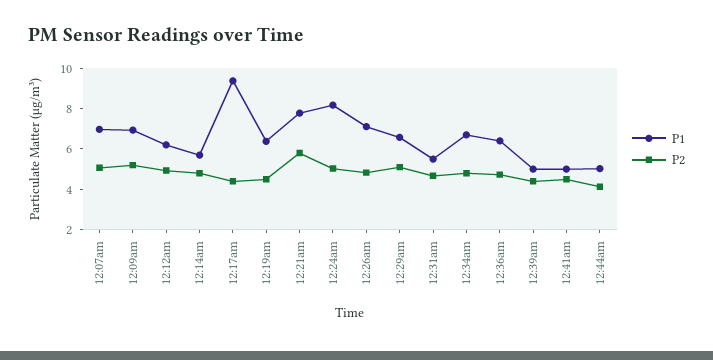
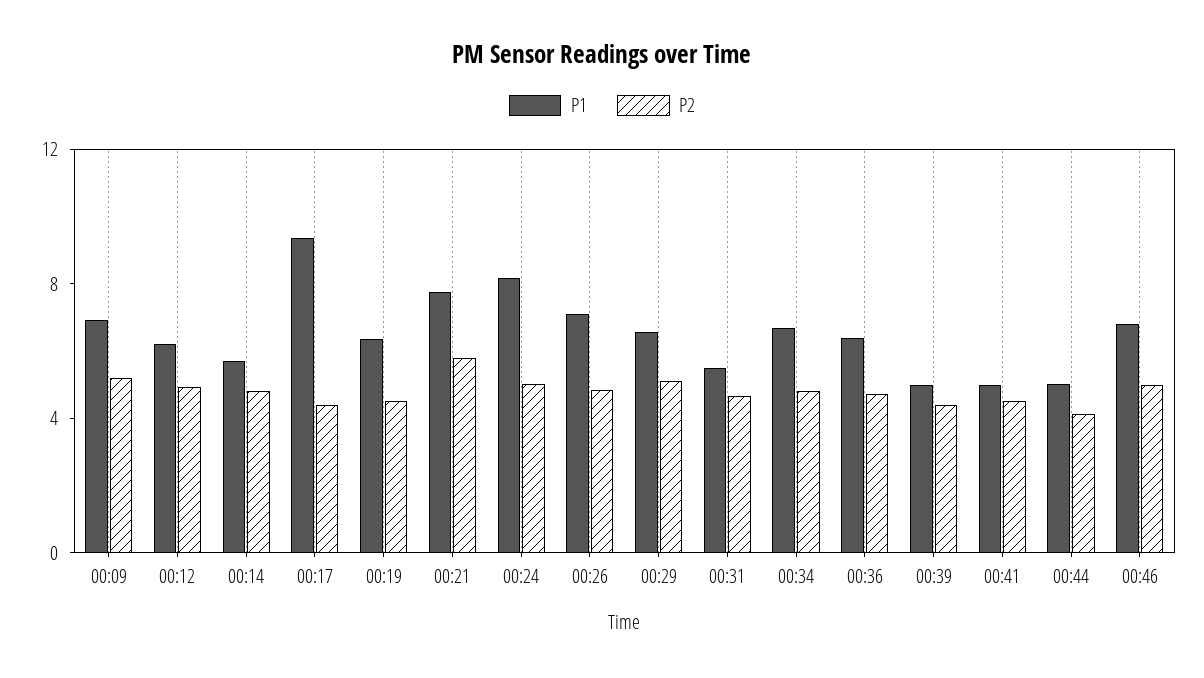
P1, 12:07am: 7 -> none
P2, 12:07am: 5 -> none
P1, 00:46: none -> 7
P2, 00:46: none -> 5

